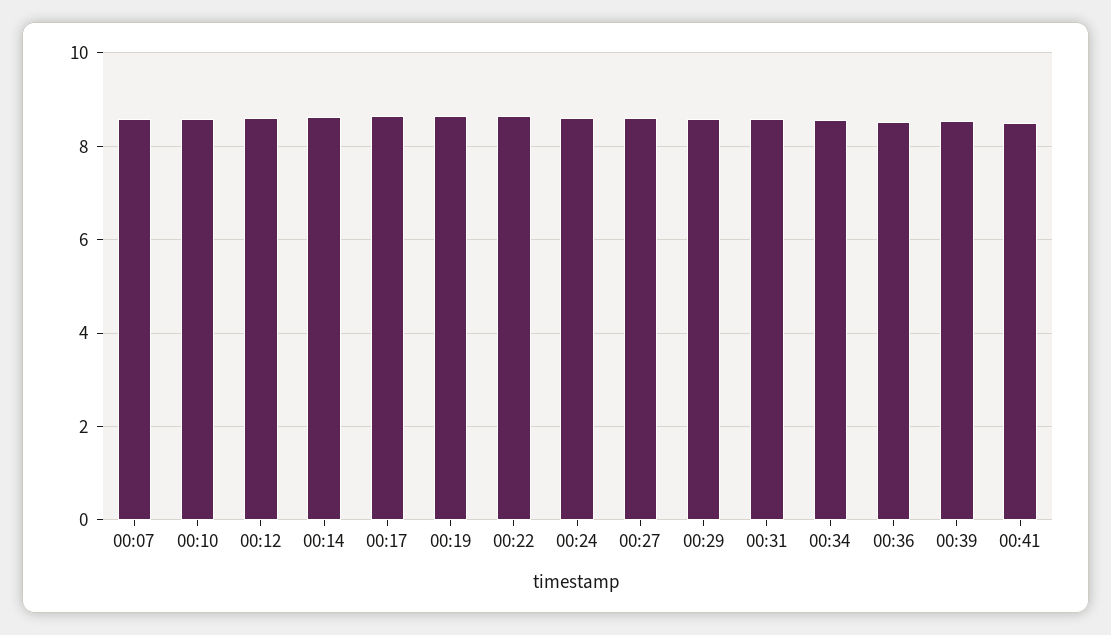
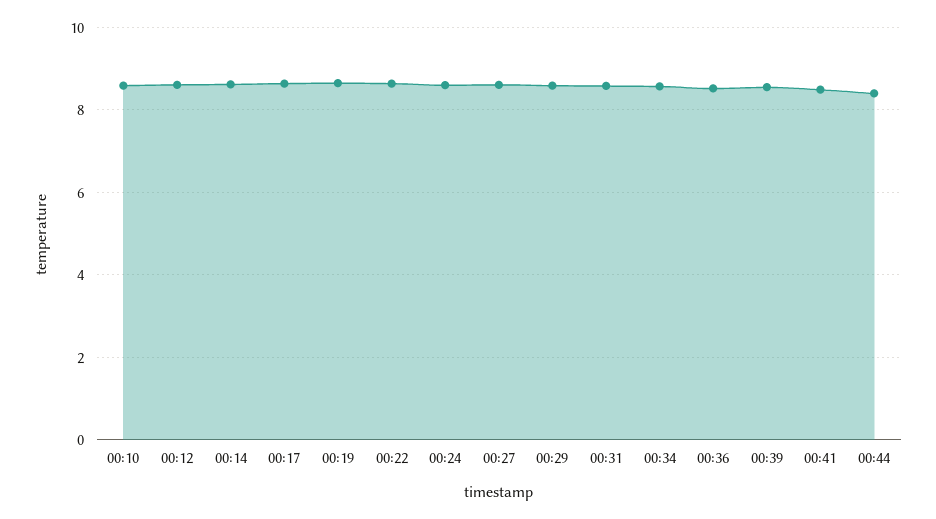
00:07: 8.6 -> none
00:44: none -> 8.4

